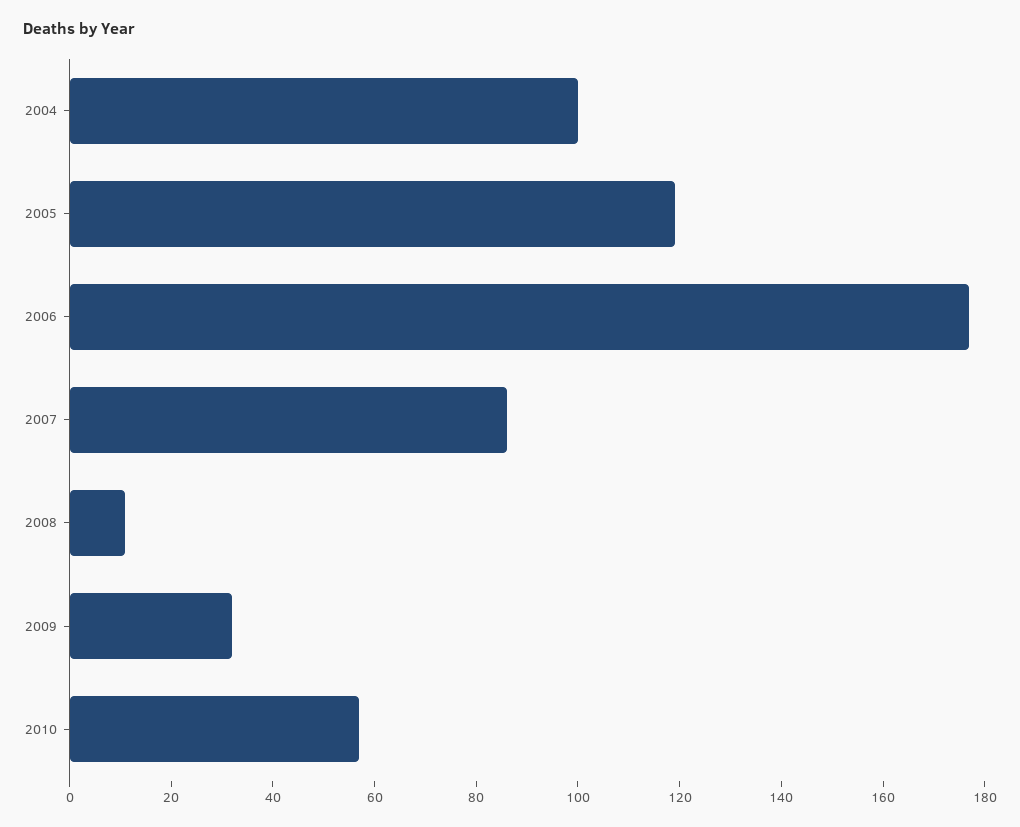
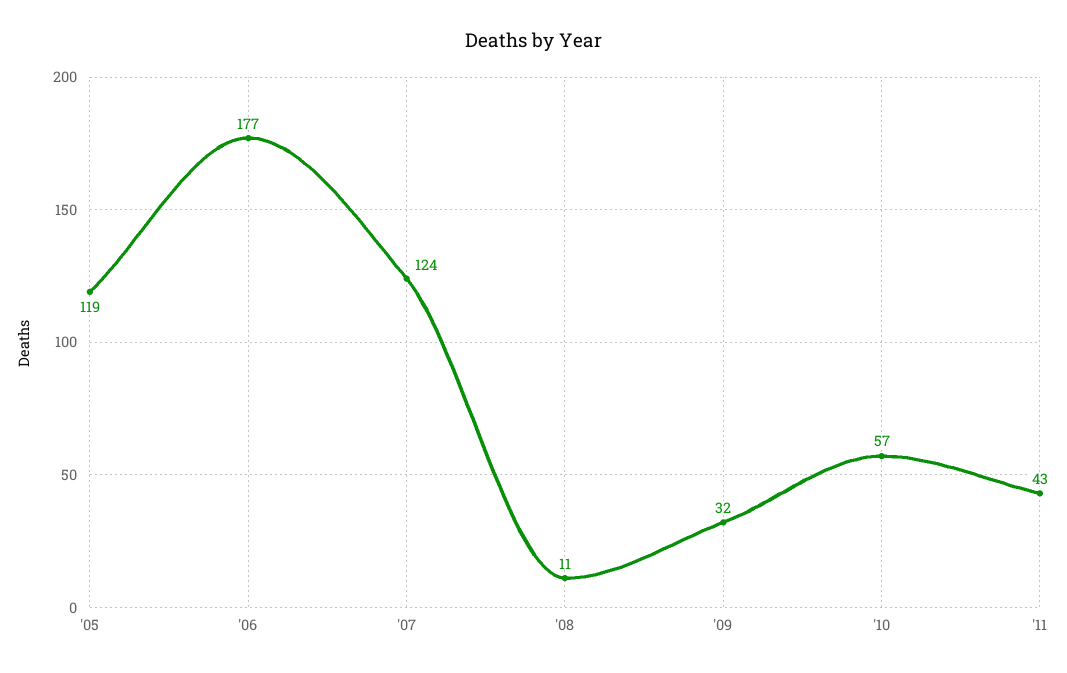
2004: 100 -> none
2007: 85 -> 124
'11: none -> 43

